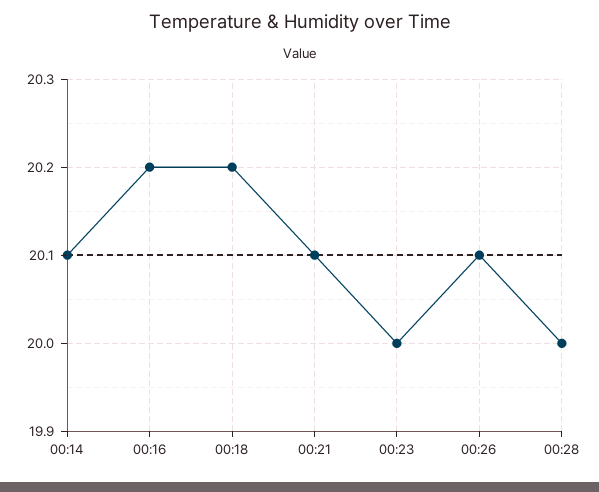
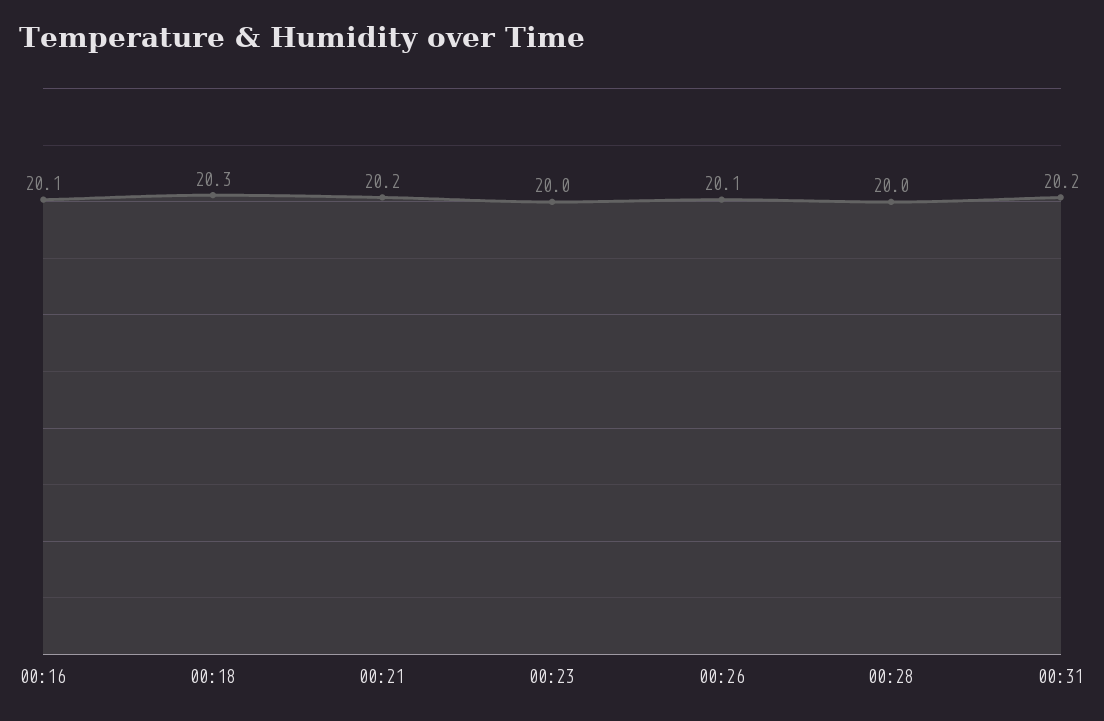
00:14: 20.1 -> none
00:16: 20.2 -> 20.1
00:18: 20.2 -> 20.3
00:21: 20.1 -> 20.2
00:31: none -> 20.2

